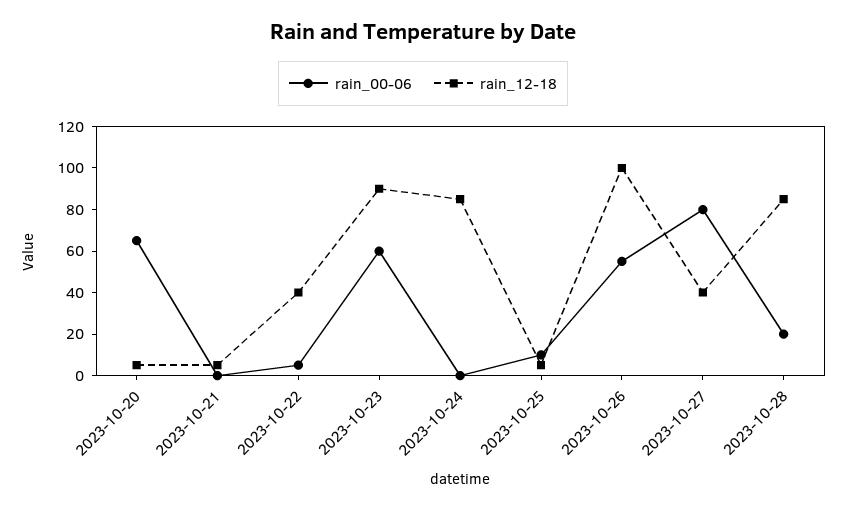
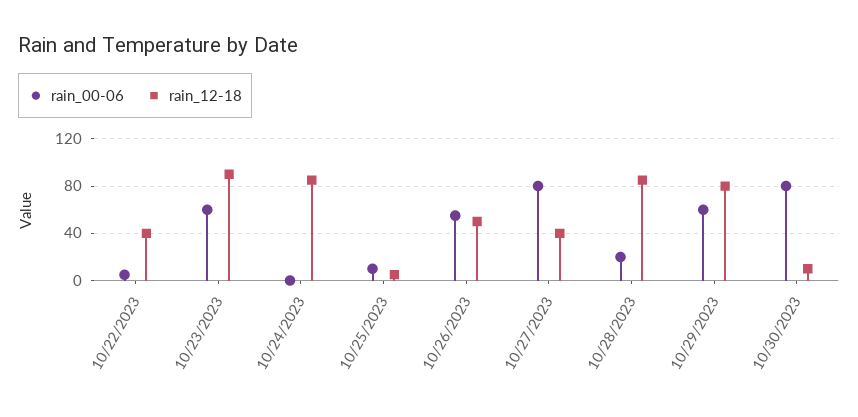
rain_00-06, 2023-10-20: 65 -> none
rain_12-18, 2023-10-20: 5 -> none
rain_00-06, 2023-10-21: 0 -> none
rain_12-18, 2023-10-21: 5 -> none
rain_12-18, 2023-10-26: 100 -> 50
rain_00-06, 10/29/2023: none -> 60
rain_12-18, 10/29/2023: none -> 80
rain_00-06, 10/30/2023: none -> 80
rain_12-18, 10/30/2023: none -> 10

